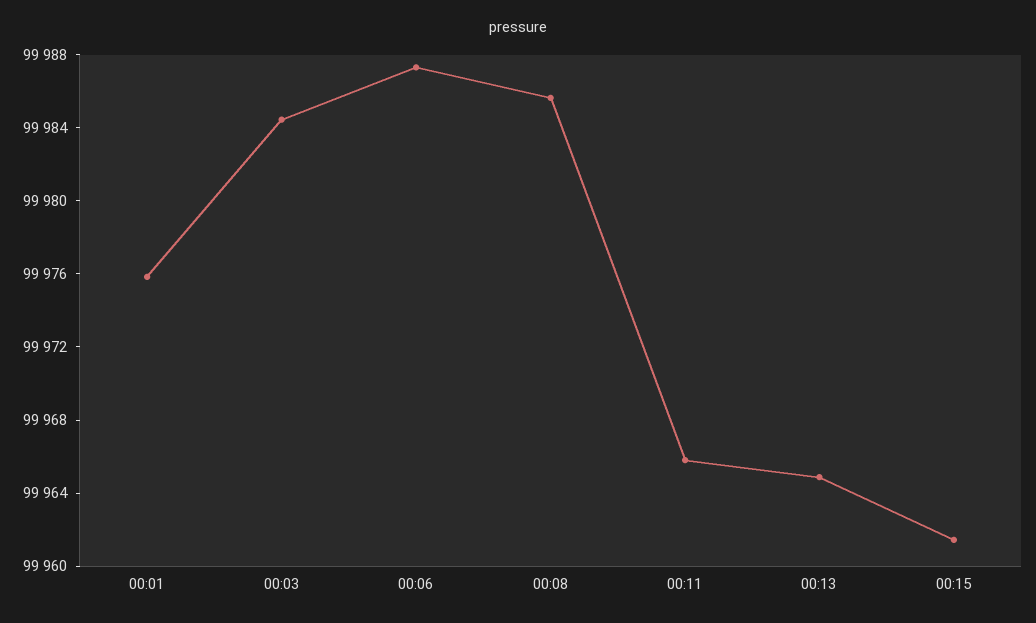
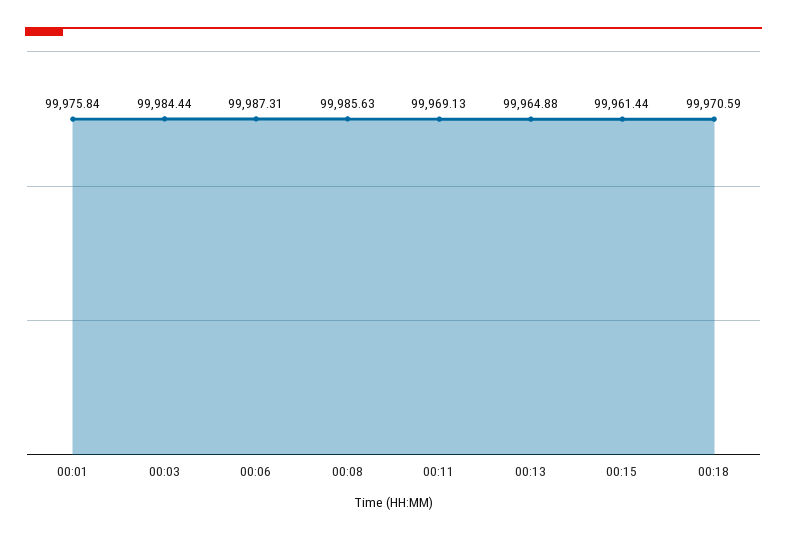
00:11: 99966 -> 99969.13
00:18: none -> 99970.59

